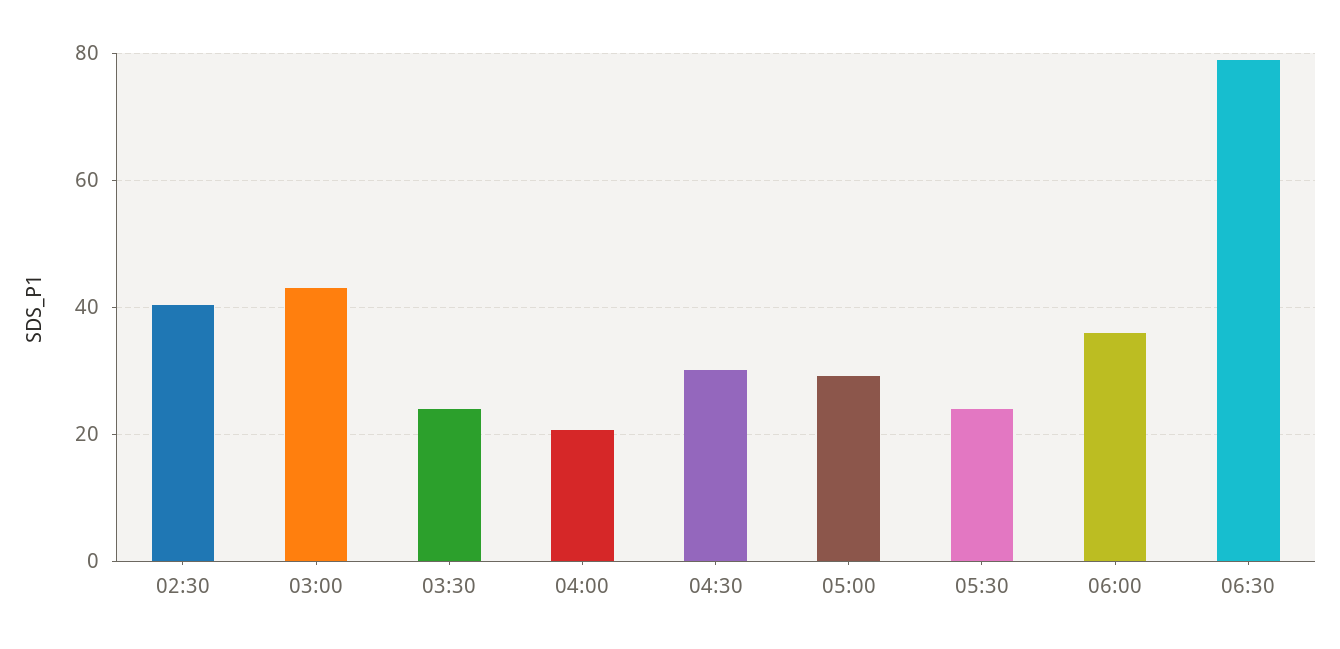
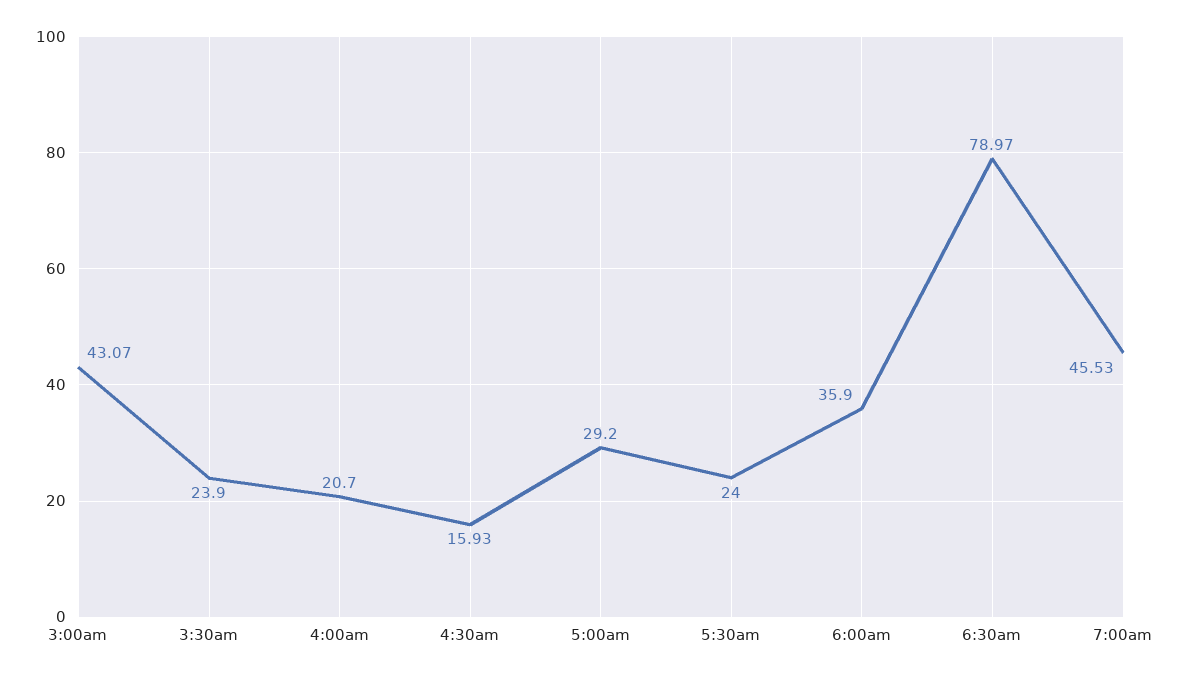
02:30: 40 -> none
04:30: 30 -> 15.93
7:00am: none -> 45.53

